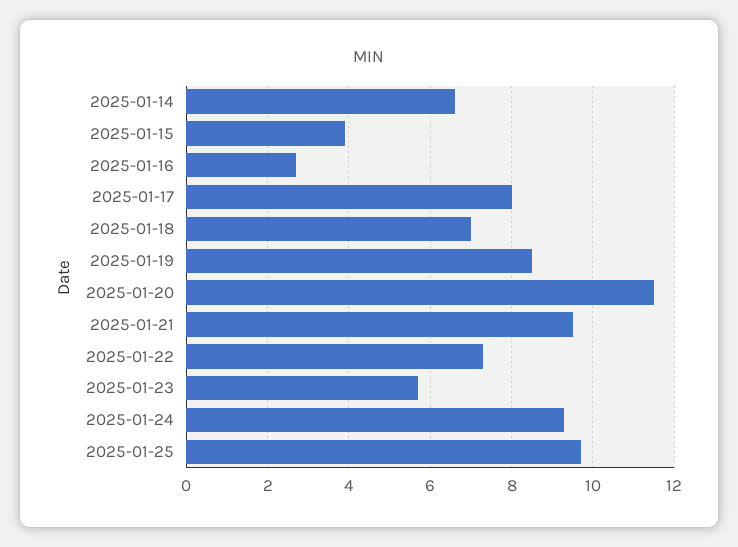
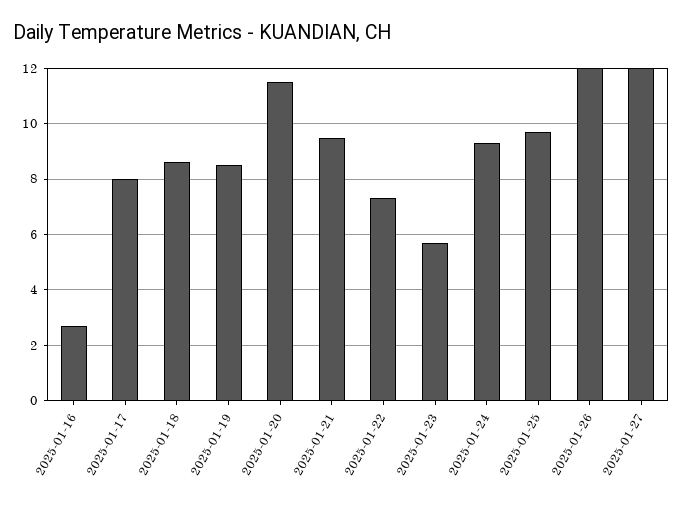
2025-01-14: 6.5 -> none
2025-01-15: 4 -> none
2025-01-18: 7 -> 8.5
2025-01-26: none -> 12
2025-01-27: none -> 12

